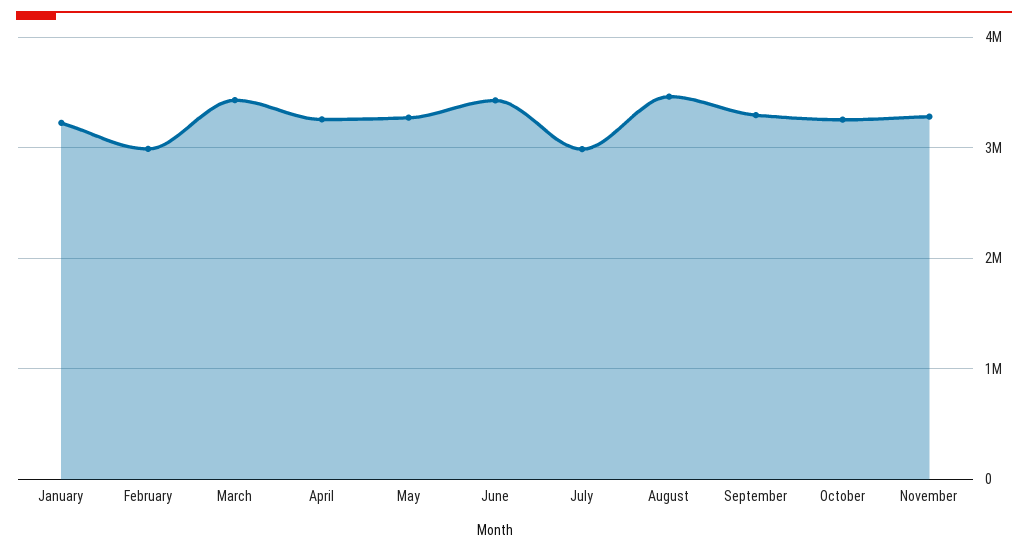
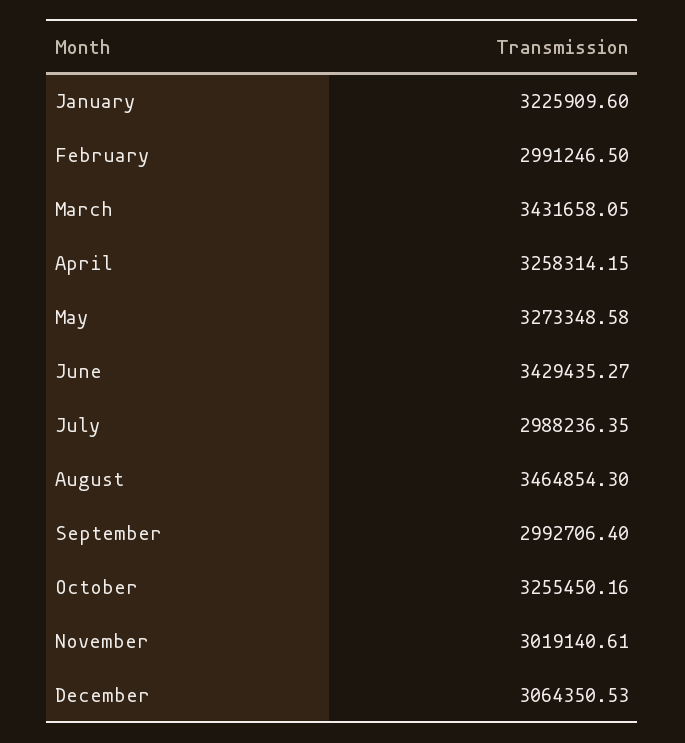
September: 3300000 -> 2992706.4
November: 3300000 -> 3019140.61
December: none -> 3064350.53

